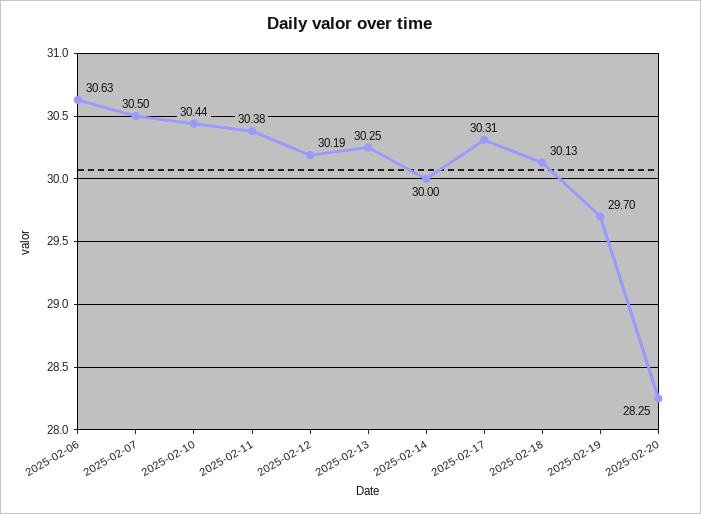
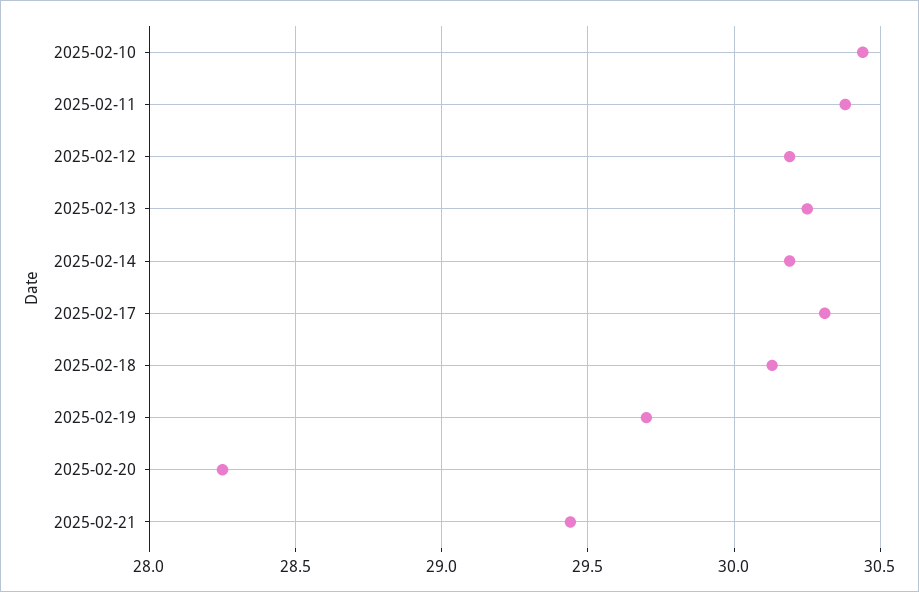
2025-02-06: 30.63 -> none
2025-02-07: 30.5 -> none
2025-02-14: 30 -> 30.2
2025-02-21: none -> 29.45

